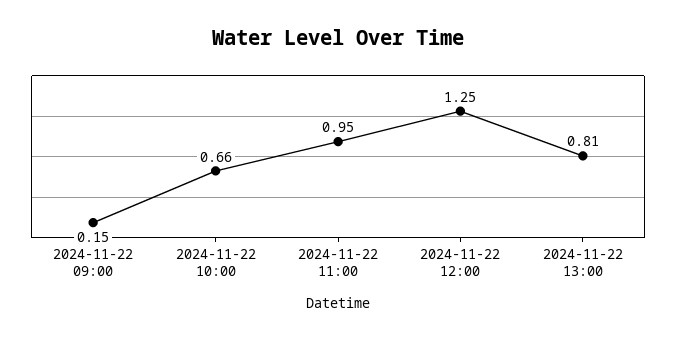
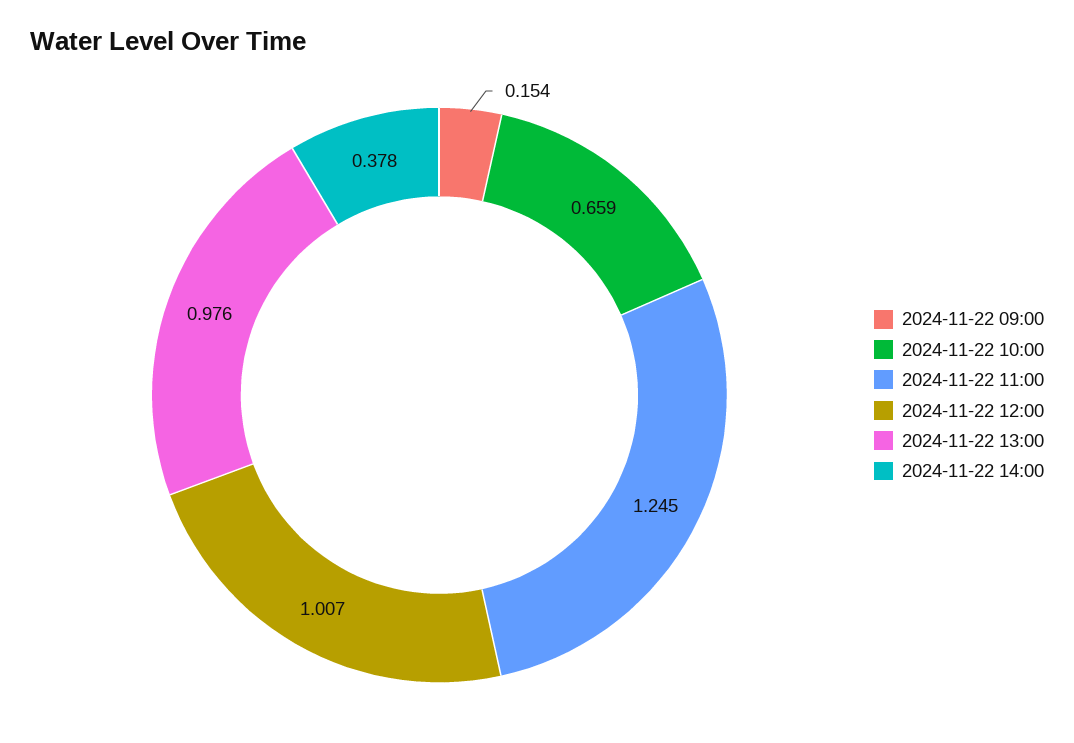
2024-11-22 11:00: 0.95 -> 1.245
2024-11-22 12:00: 1.25 -> 1.007
2024-11-22 13:00: 0.81 -> 0.976
2024-11-22 14:00: none -> 0.378

